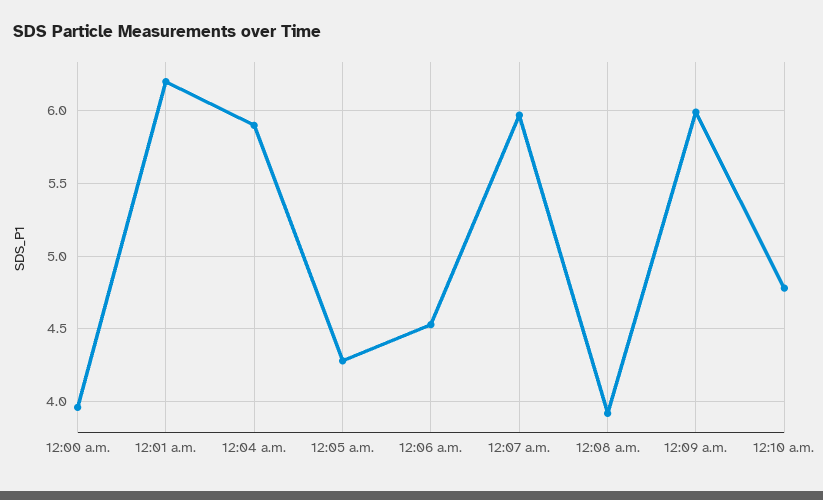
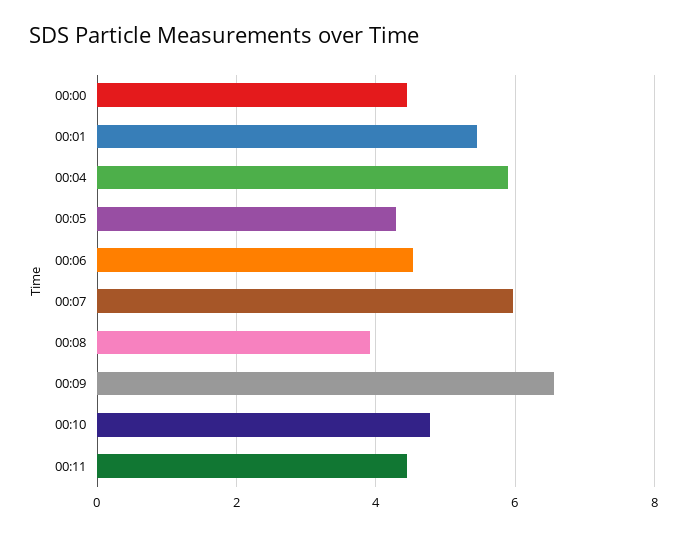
12:00 a.m.: 3.95 -> 4.4
12:01 a.m.: 6.2 -> 5.4
12:09 a.m.: 6 -> 6.6
00:11: none -> 4.4

